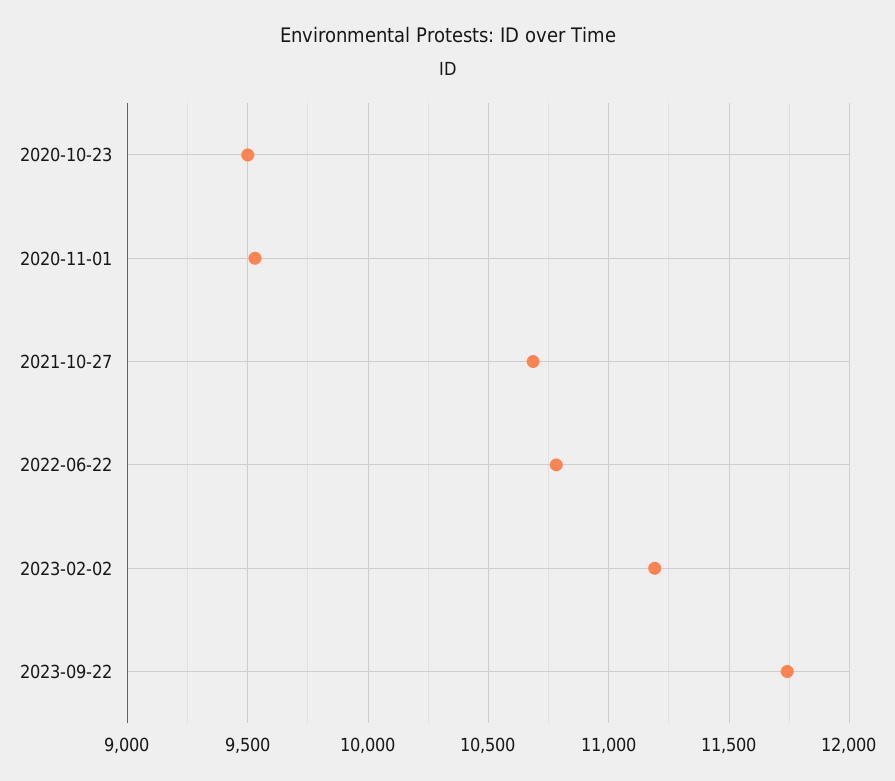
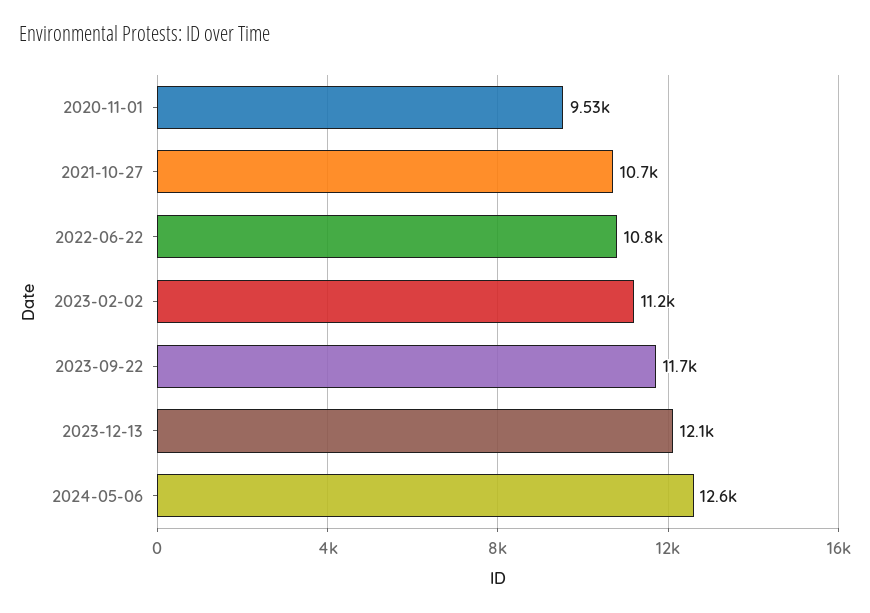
2020-10-23: 9500 -> none
2023-12-13: none -> 12100
2024-05-06: none -> 12600

